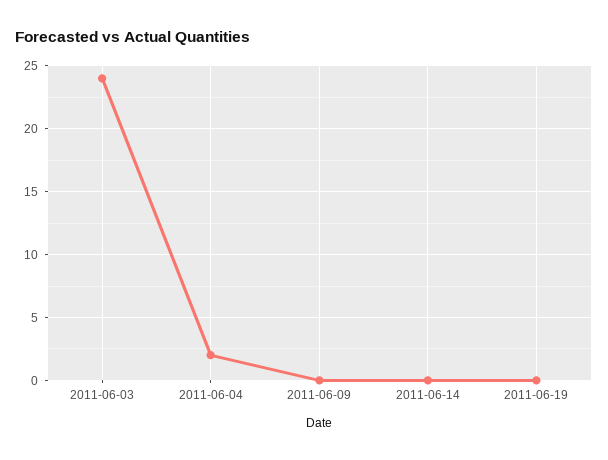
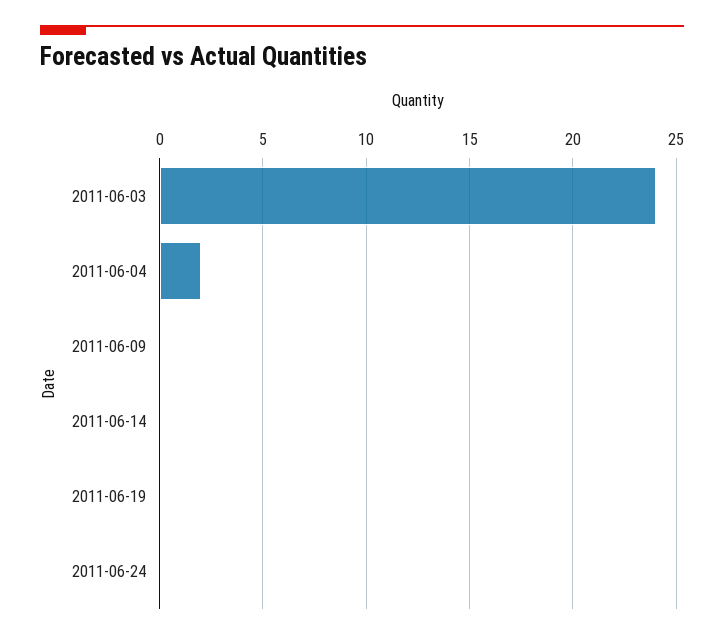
2011-06-24: none -> 0

